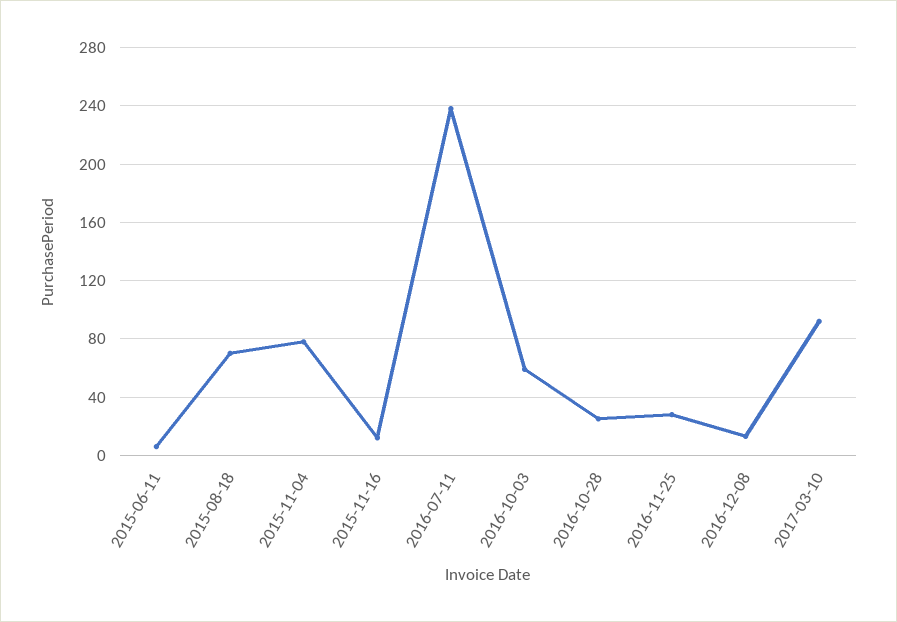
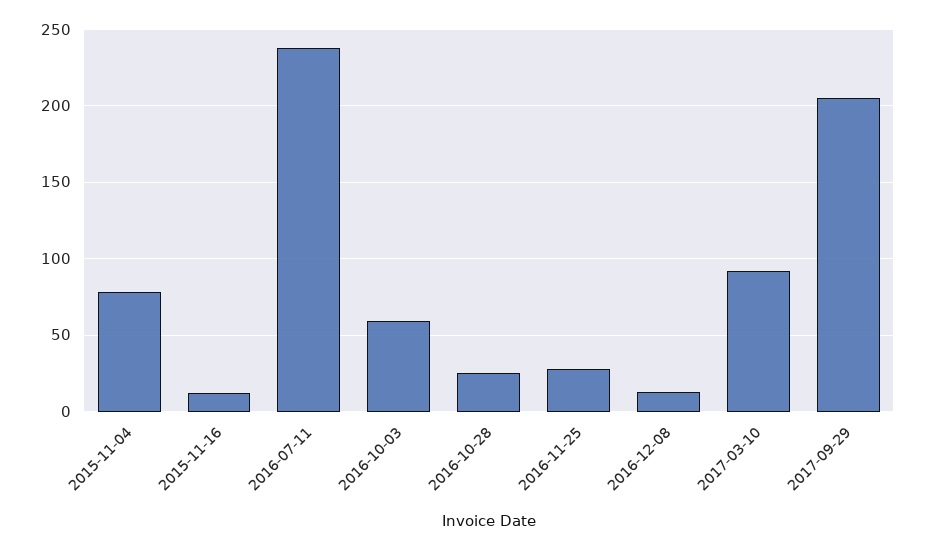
2015-06-11: 5 -> none
2015-08-18: 70 -> none
2017-09-29: none -> 205

